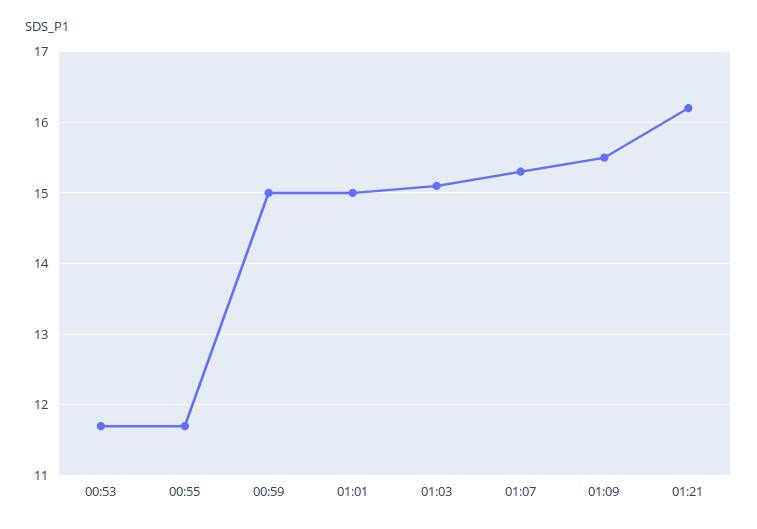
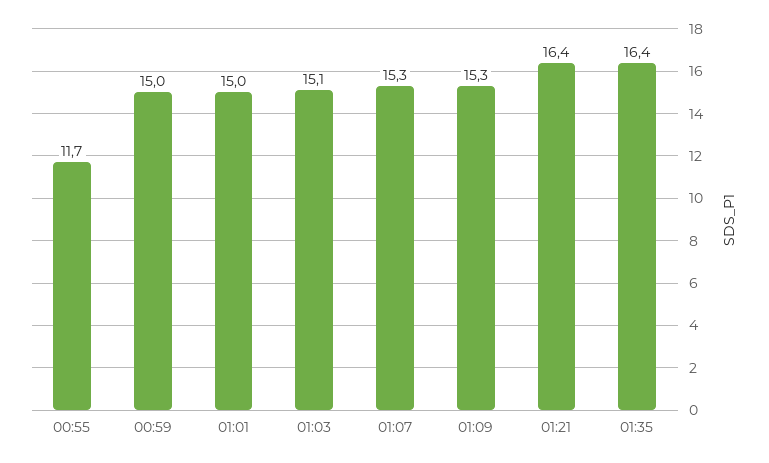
00:53: 11.7 -> none
01:09: 15.5 -> 15.3
01:21: 16.2 -> 16.4
01:35: none -> 16.4

